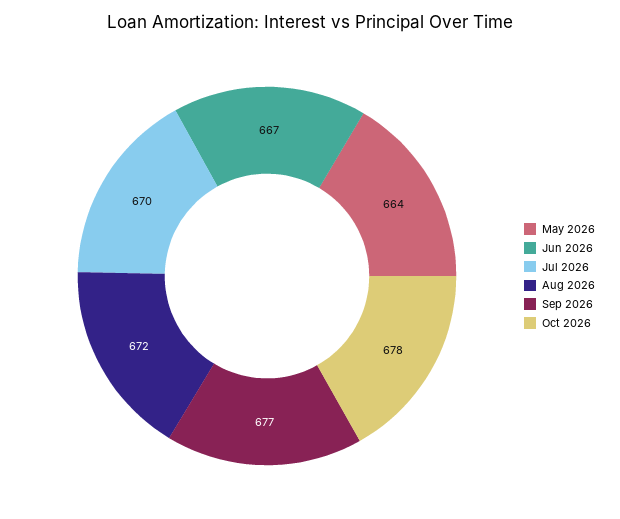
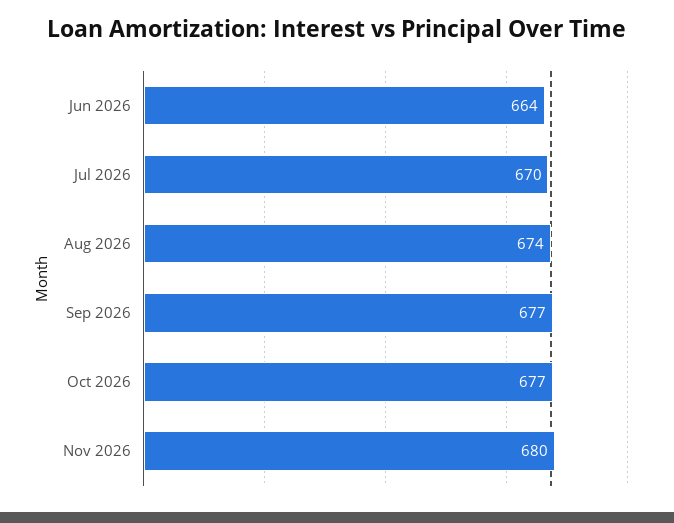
May 2026: 664 -> none
Jun 2026: 667 -> 664
Aug 2026: 672 -> 674
Oct 2026: 678 -> 677
Nov 2026: none -> 680

